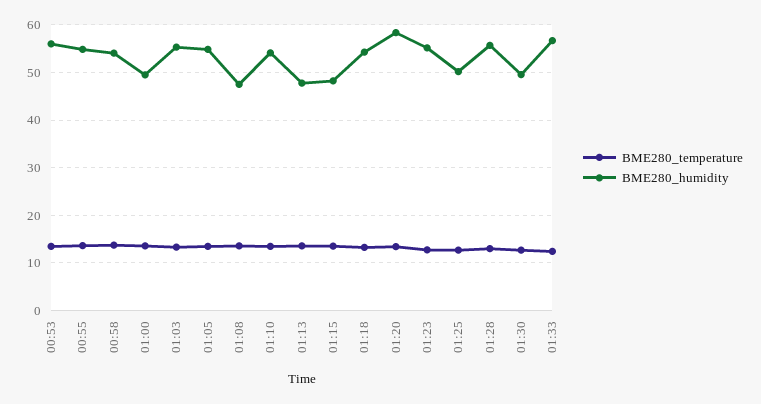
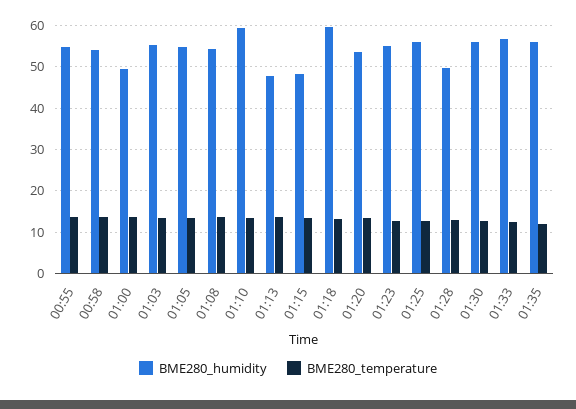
BME280_temperature, 00:53: 14 -> none
BME280_humidity, 00:53: 56 -> none
BME280_humidity, 01:08: 48 -> 54
BME280_humidity, 01:10: 54 -> 60
BME280_humidity, 01:18: 54 -> 60
BME280_humidity, 01:20: 58 -> 54
BME280_humidity, 01:25: 50 -> 56
BME280_humidity, 01:28: 56 -> 50
BME280_humidity, 01:30: 50 -> 56
BME280_humidity, 01:35: none -> 56
BME280_temperature, 01:35: none -> 12

